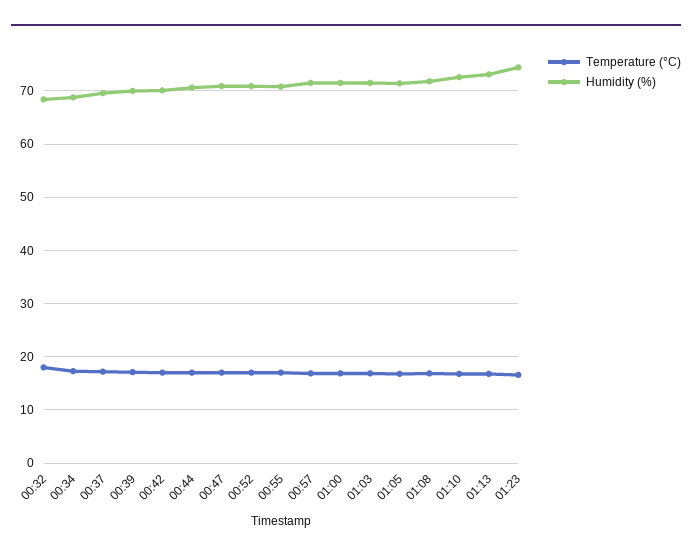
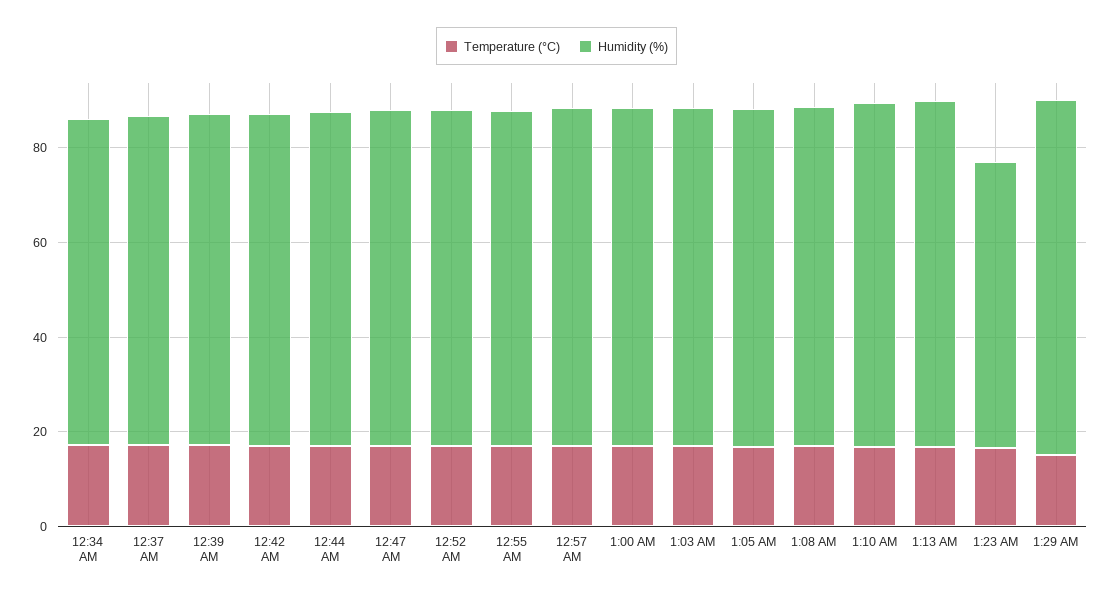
Temperature (°C), 00:32: 18 -> none
Humidity (%), 00:32: 68 -> none
Humidity (%), 01:23: 74 -> 60
Temperature (°C), 1:29 AM: none -> 15
Humidity (%), 1:29 AM: none -> 75

